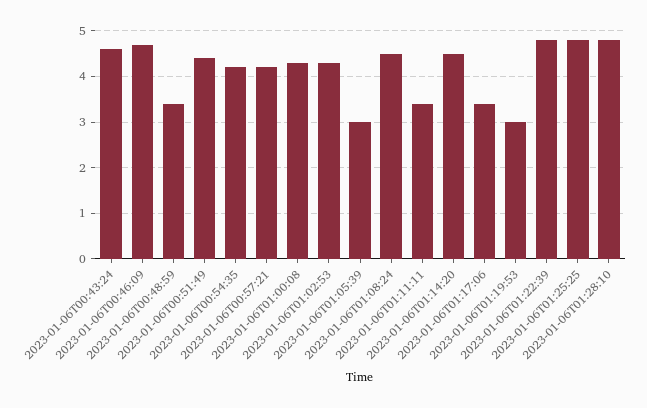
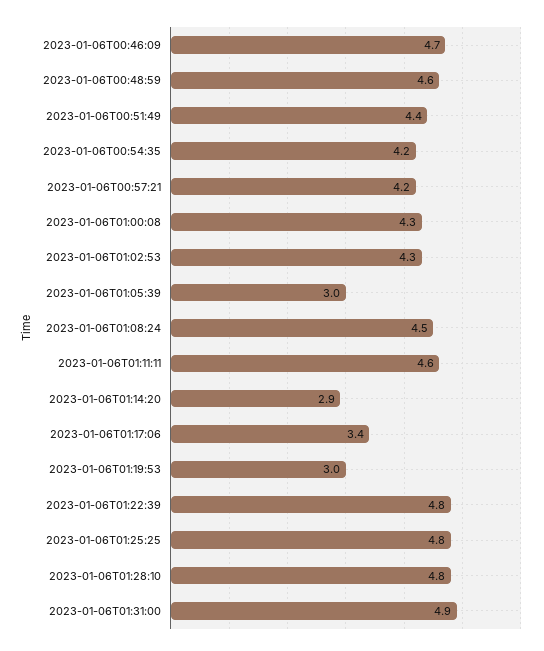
2023-01-06T00:43:24: 4.5 -> none
2023-01-06T00:48:59: 3.5 -> 4.6
2023-01-06T01:11:11: 3.5 -> 4.6
2023-01-06T01:14:20: 4.5 -> 2.9
2023-01-06T01:31:00: none -> 4.9

